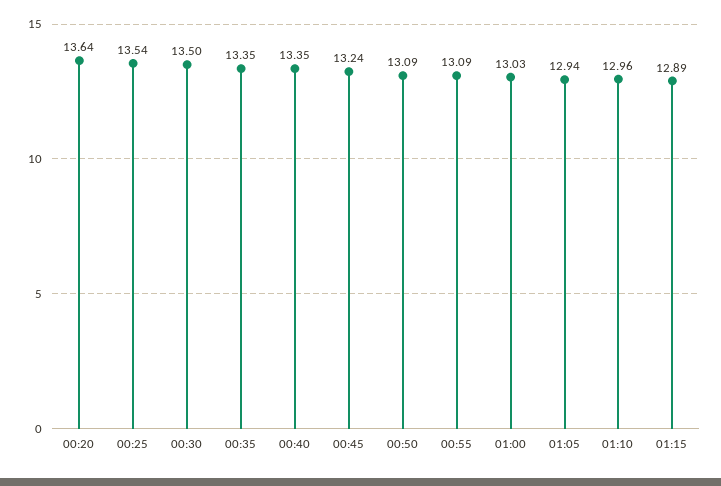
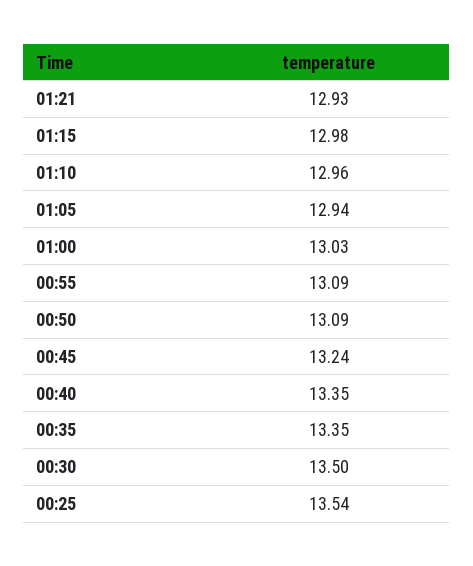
00:20: 13.64 -> none
01:15: 12.89 -> 12.98
01:21: none -> 12.93

